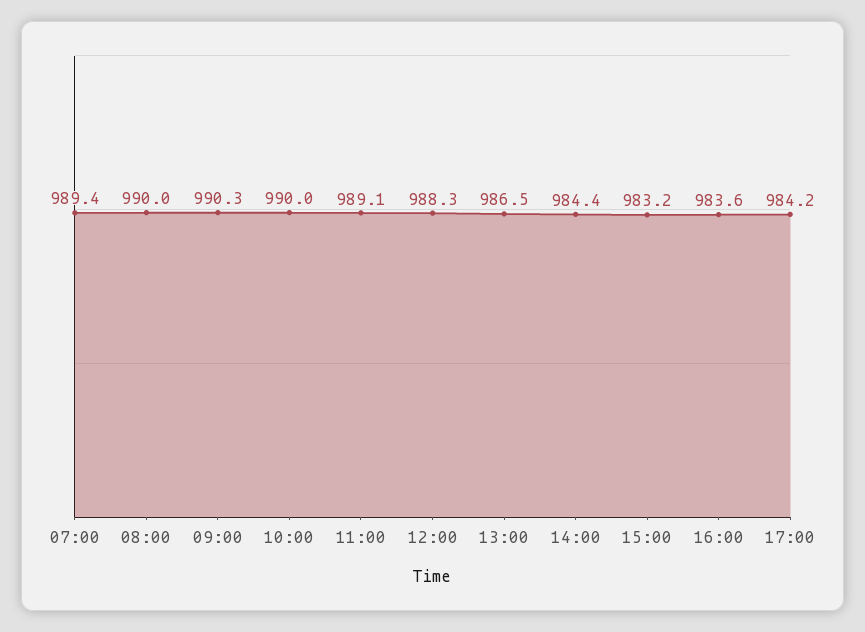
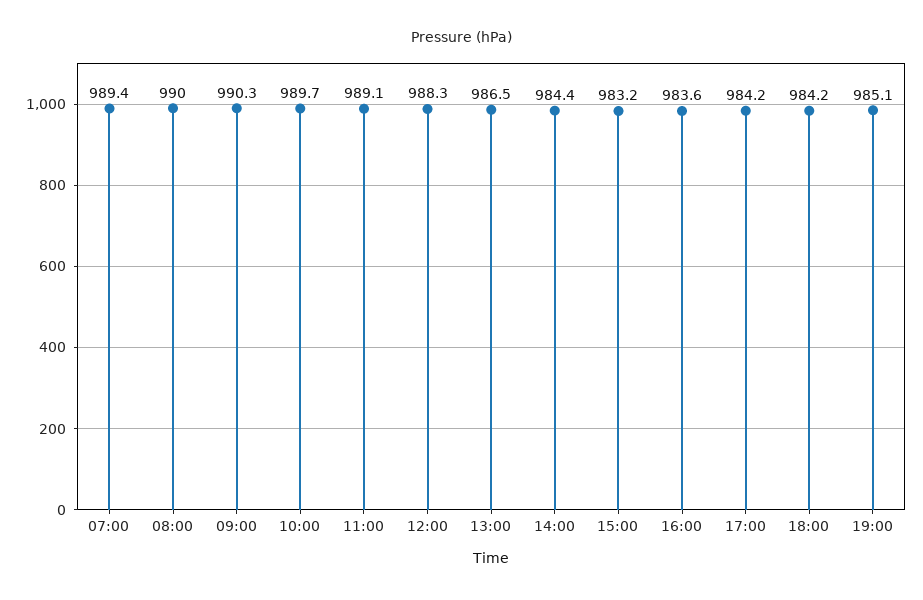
10:00: 990 -> 989.7
18:00: none -> 984.2
19:00: none -> 985.1

